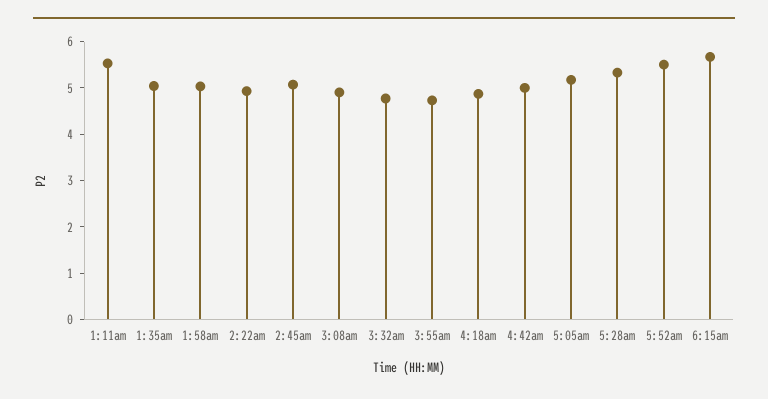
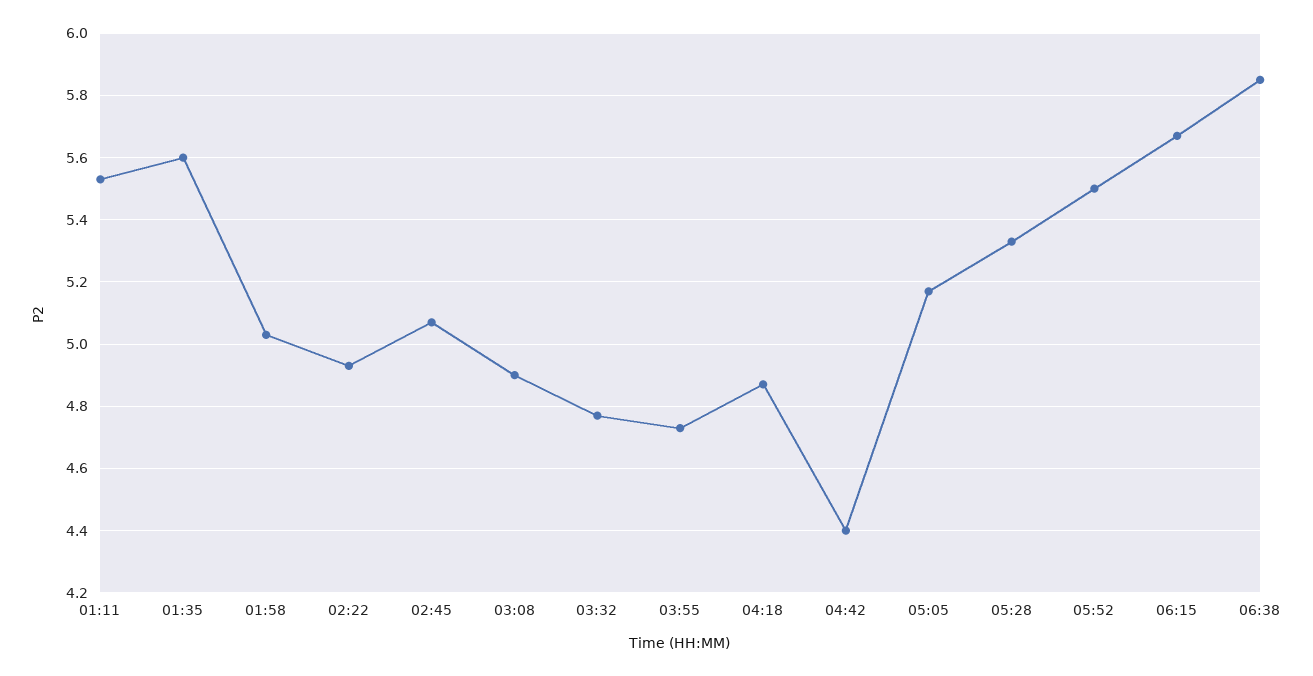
1:35am: 5 -> 5.6
4:42am: 5 -> 4.4
06:38: none -> 5.85

